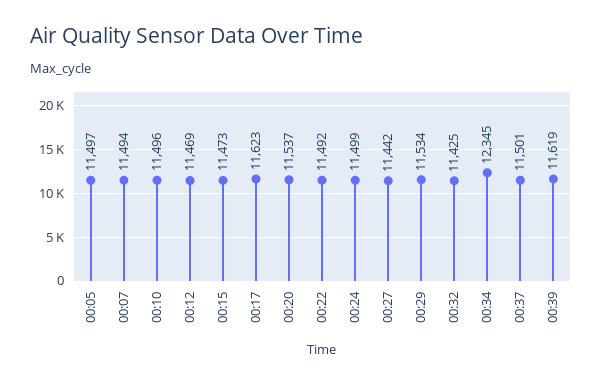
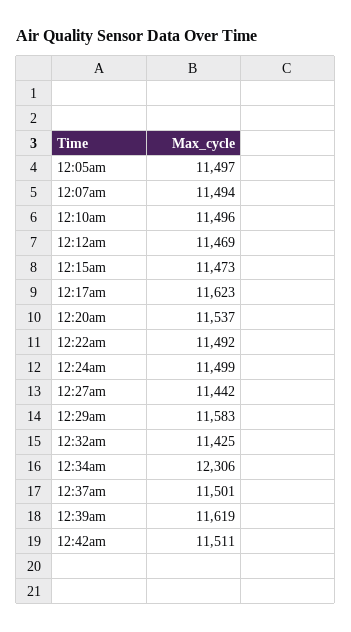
00:29: 11534 -> 11583
00:34: 12345 -> 12306
12:42am: none -> 11511

